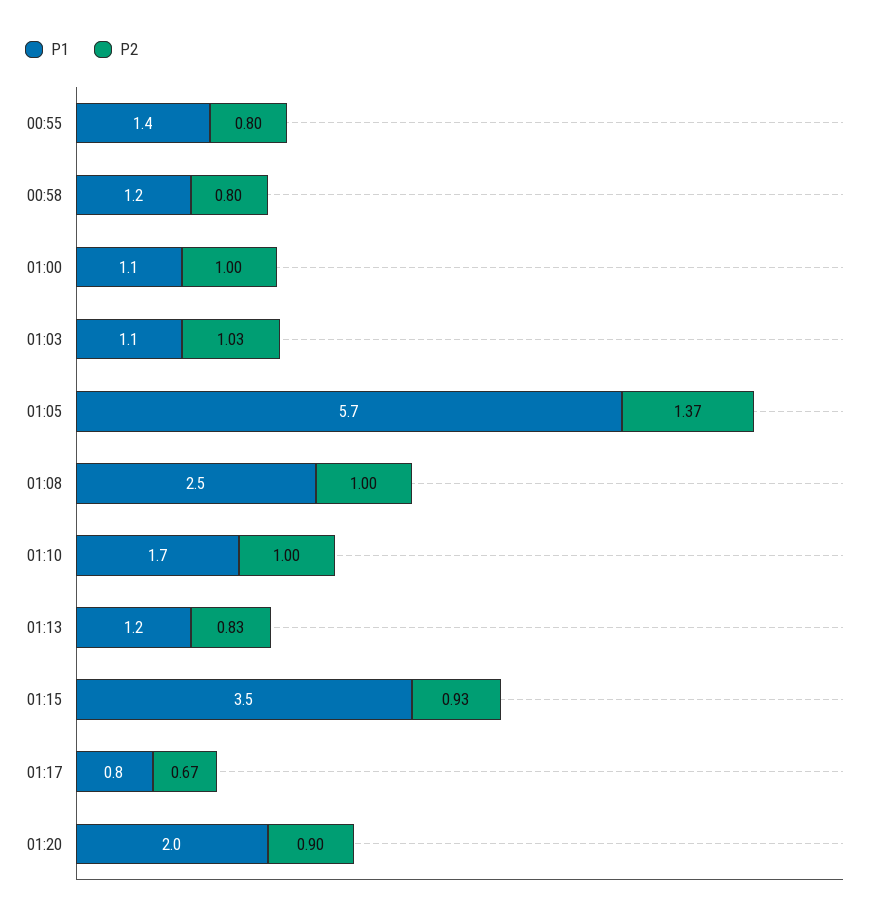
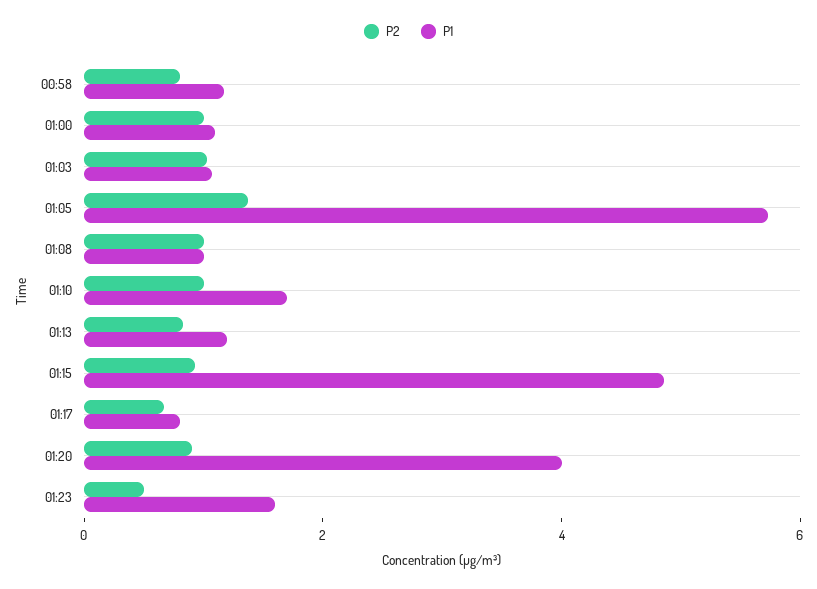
P1, 00:55: 1.4 -> none
P2, 00:55: 0.8 -> none
P1, 01:08: 2.5 -> 1
P1, 01:15: 3.5 -> 5
P1, 01:20: 2 -> 4
P2, 01:23: none -> 0.5
P1, 01:23: none -> 1.5

